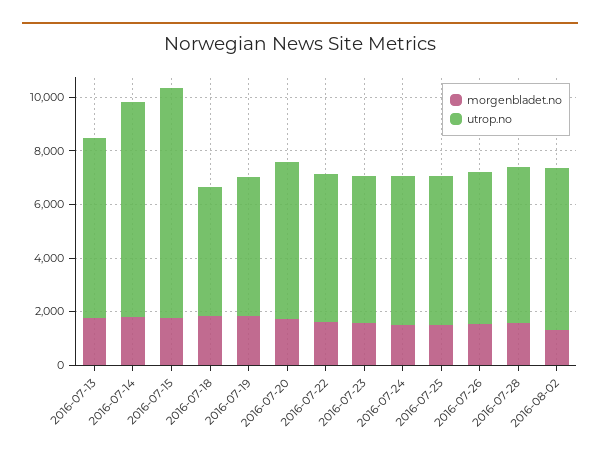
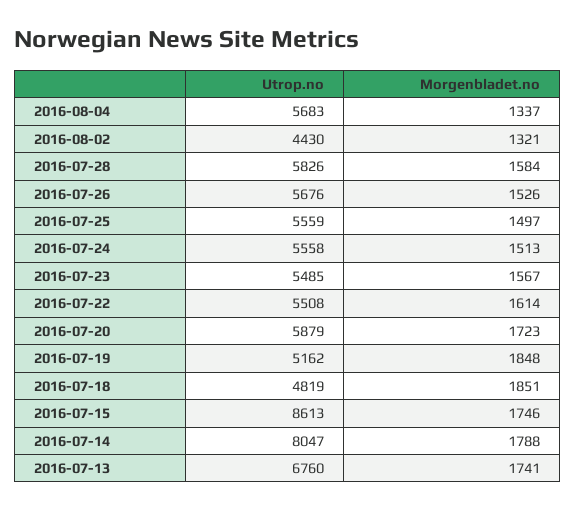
utrop.no, 2016-08-02: 6000 -> 4430
utrop.no, 2016-08-04: none -> 5683
morgenbladet.no, 2016-08-04: none -> 1337

